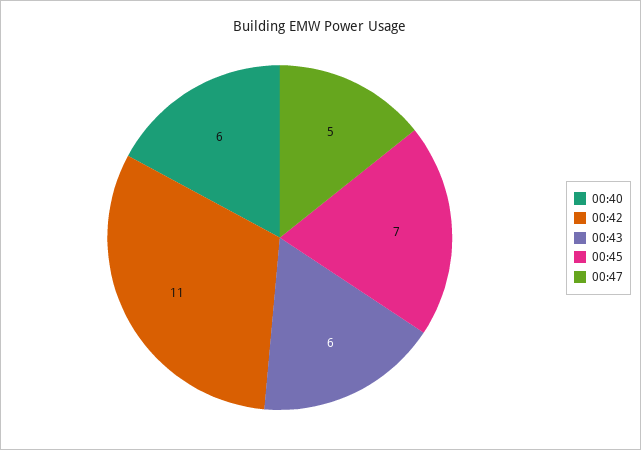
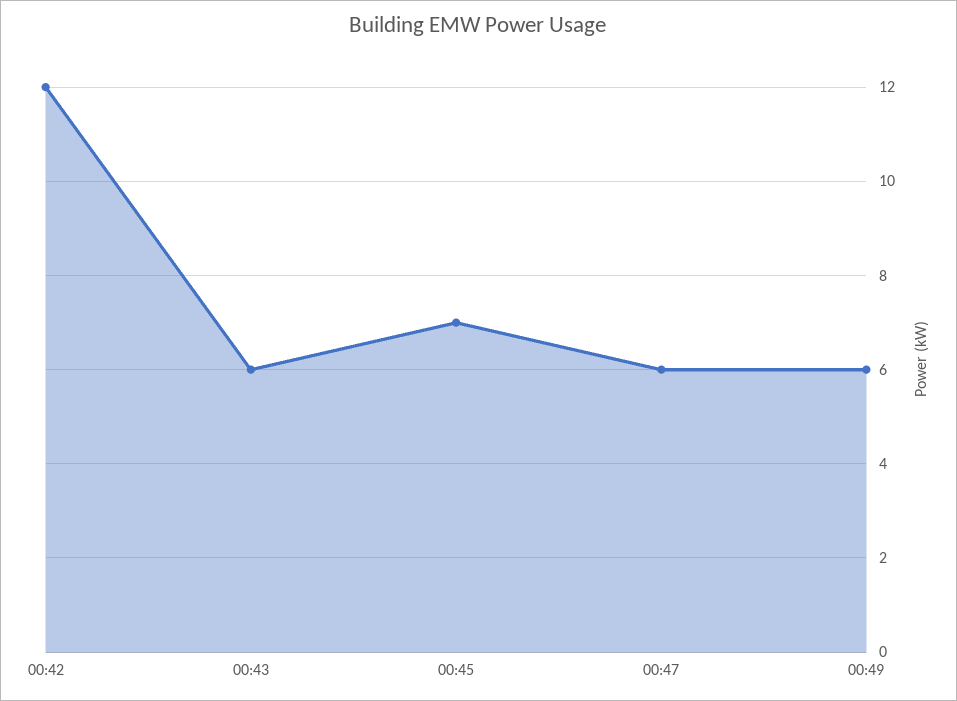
00:40: 6 -> none
00:42: 11 -> 12
00:47: 5 -> 6
00:49: none -> 6

